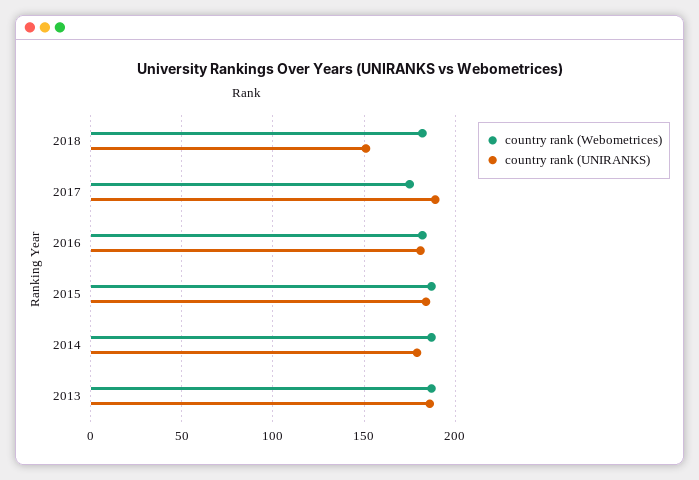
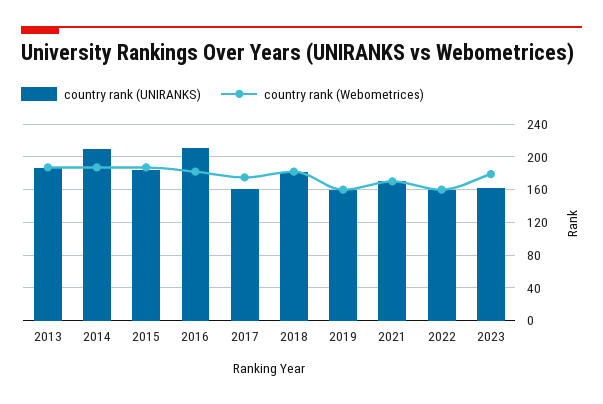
country rank (UNIRANKS), 2018: 150 -> 180
country rank (UNIRANKS), 2017: 190 -> 160
country rank (UNIRANKS), 2016: 180 -> 210
country rank (UNIRANKS), 2014: 180 -> 210
country rank (UNIRANKS), 2019: none -> 160
country rank (Webometrices), 2019: none -> 160
country rank (UNIRANKS), 2021: none -> 170
country rank (Webometrices), 2021: none -> 170
country rank (UNIRANKS), 2022: none -> 160
country rank (Webometrices), 2022: none -> 160
country rank (UNIRANKS), 2023: none -> 160
country rank (Webometrices), 2023: none -> 180

